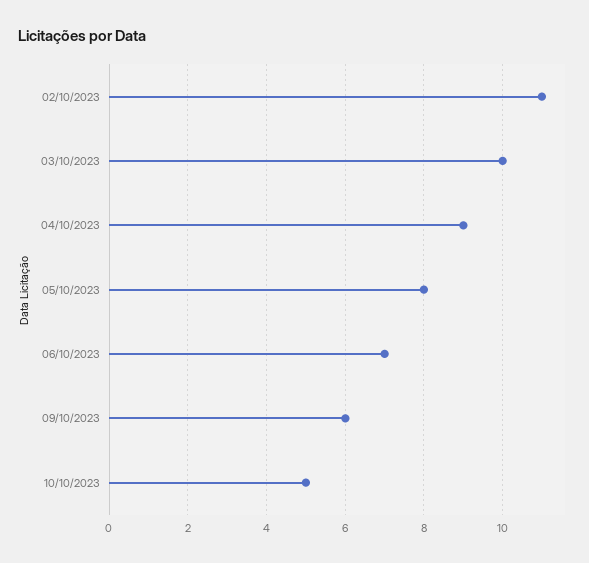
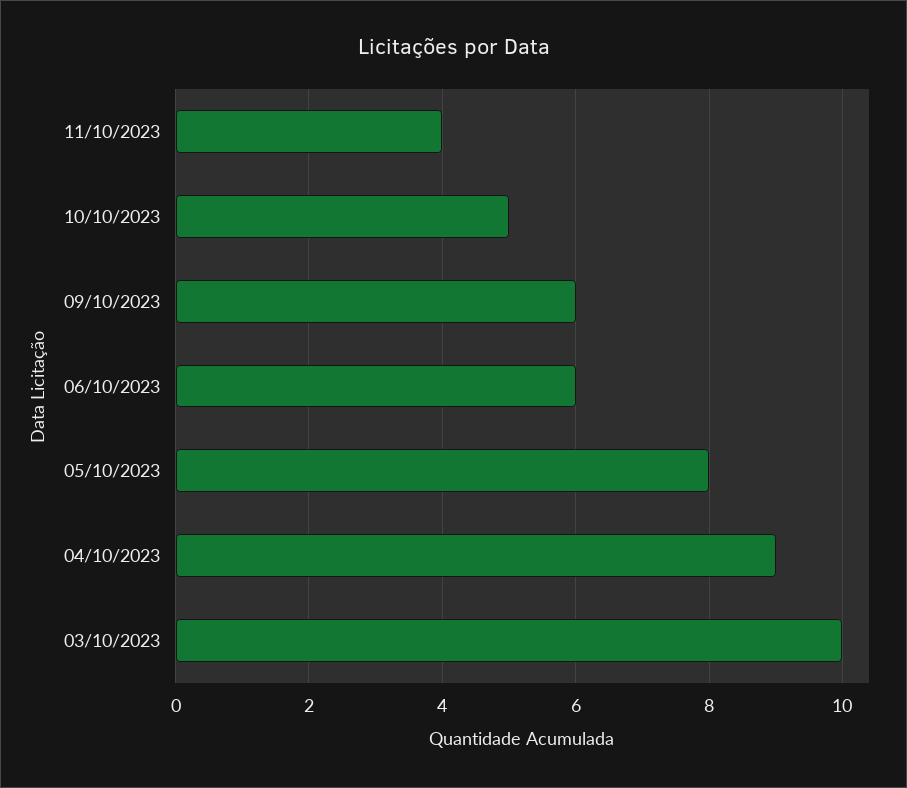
02/10/2023: 11 -> none
06/10/2023: 7 -> 6
11/10/2023: none -> 4

